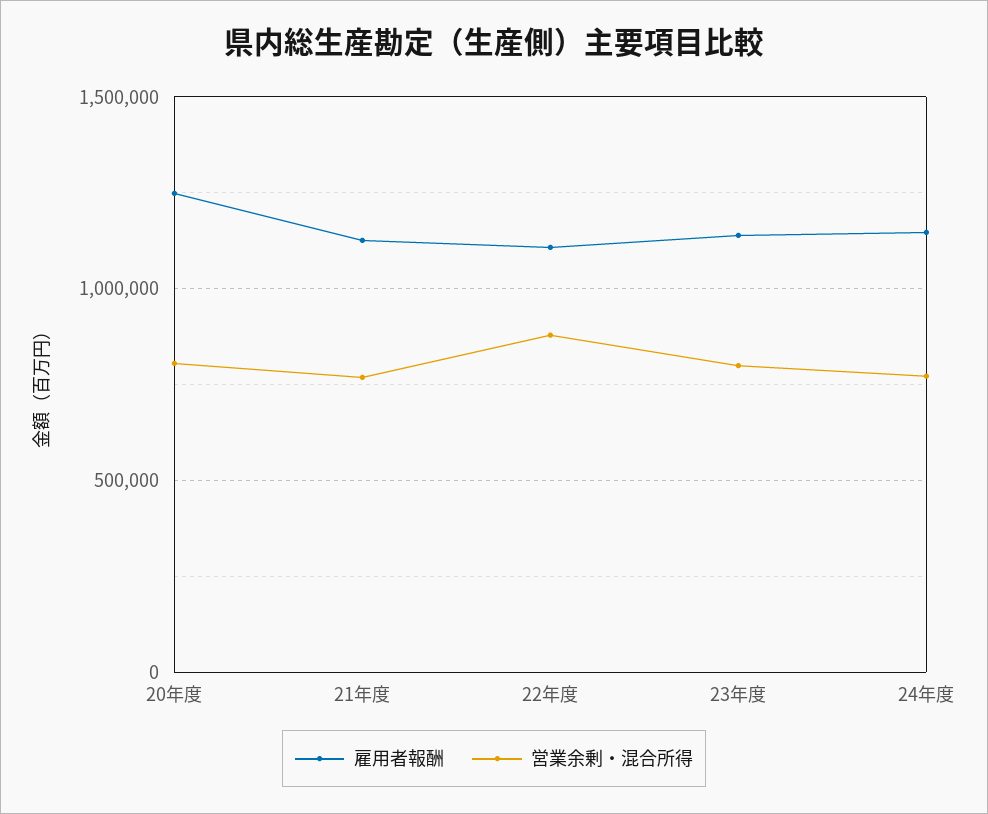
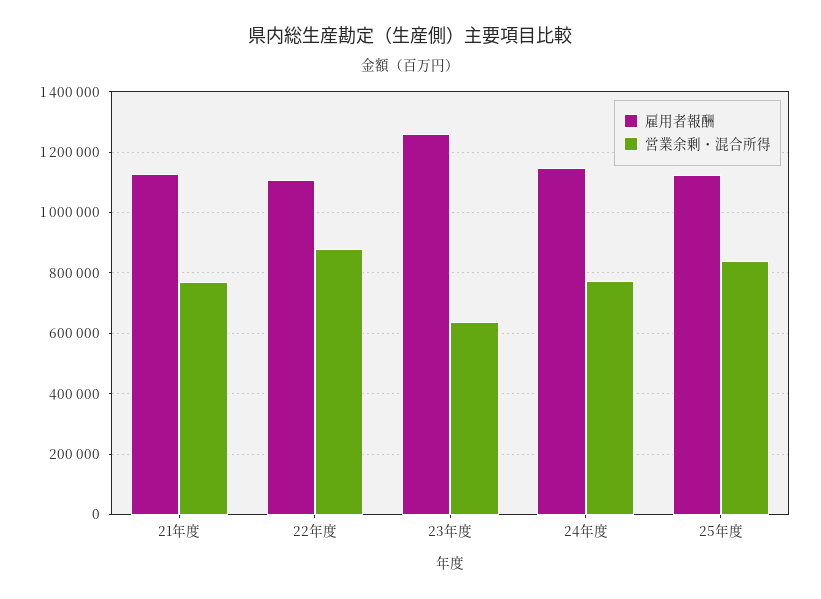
雇用者報酬, 20年度: 1250000 -> none
営業余剰・混合所得, 20年度: 800000 -> none
雇用者報酬, 23年度: 1150000 -> 1260000
営業余剰・混合所得, 23年度: 800000 -> 640000
雇用者報酬, 25年度: none -> 1120000
営業余剰・混合所得, 25年度: none -> 840000

